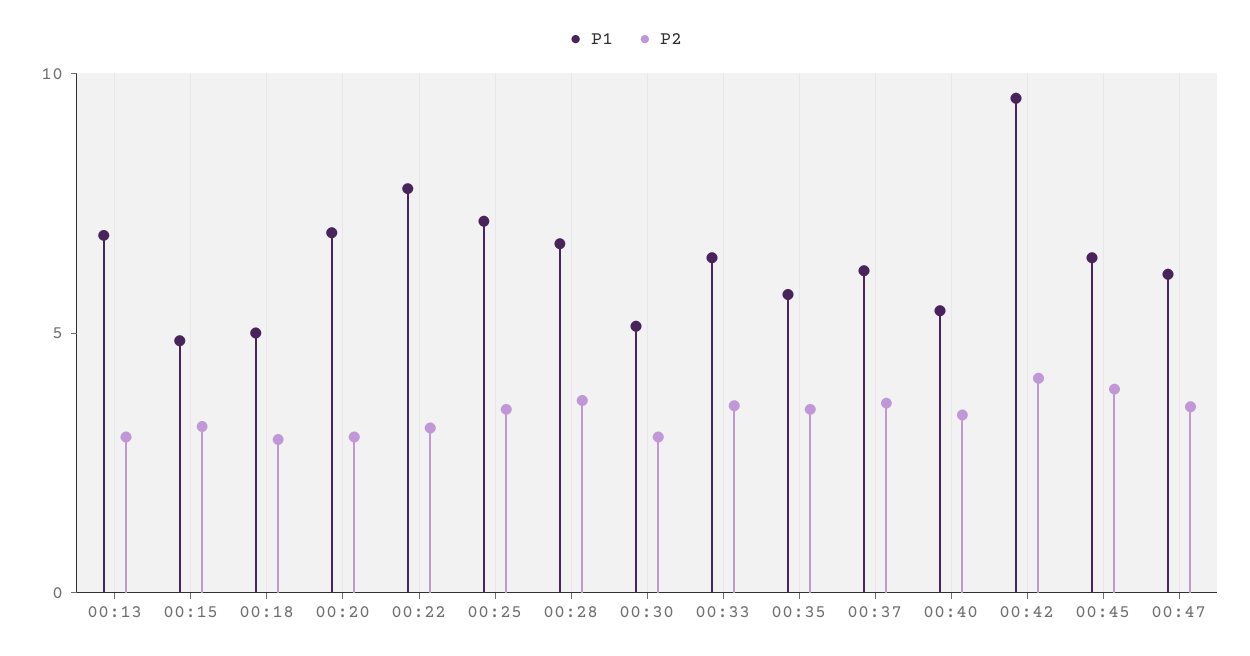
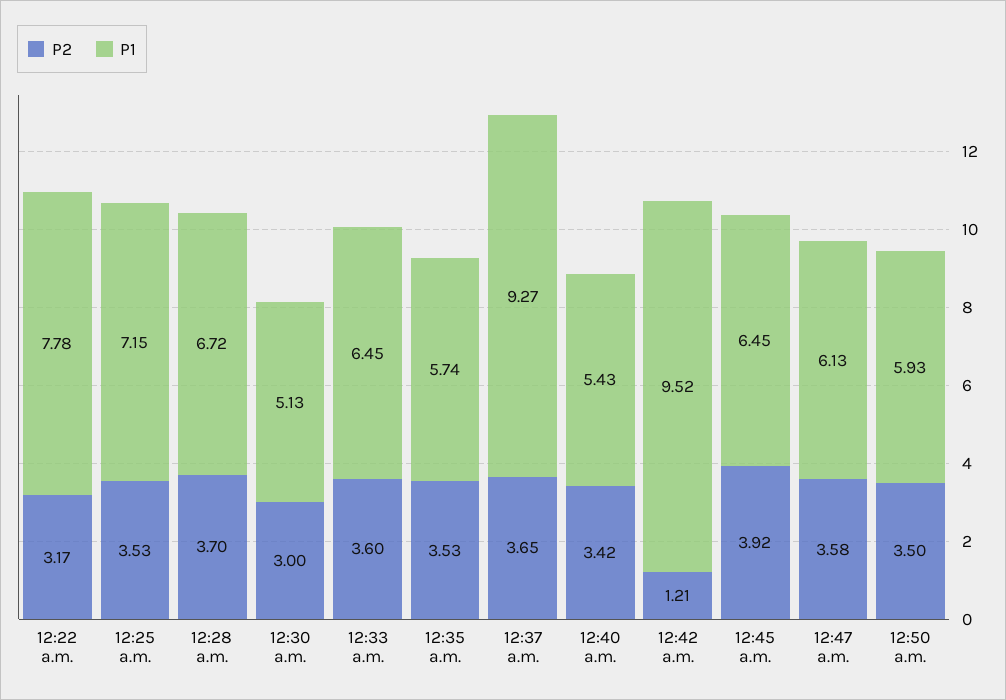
P1, 00:13: 7 -> none
P2, 00:13: 3 -> none
P1, 00:15: 5 -> none
P2, 00:15: 3 -> none
P1, 00:18: 5 -> none
P2, 00:18: 3 -> none
P1, 00:20: 7 -> none
P2, 00:20: 3 -> none
P1, 00:37: 6 -> 9.27
P2, 00:42: 4 -> 1.21
P2, 12:50 a.m.: none -> 3.5
P1, 12:50 a.m.: none -> 5.93

